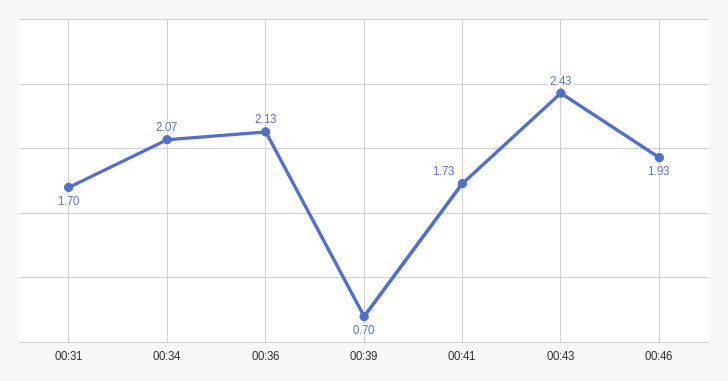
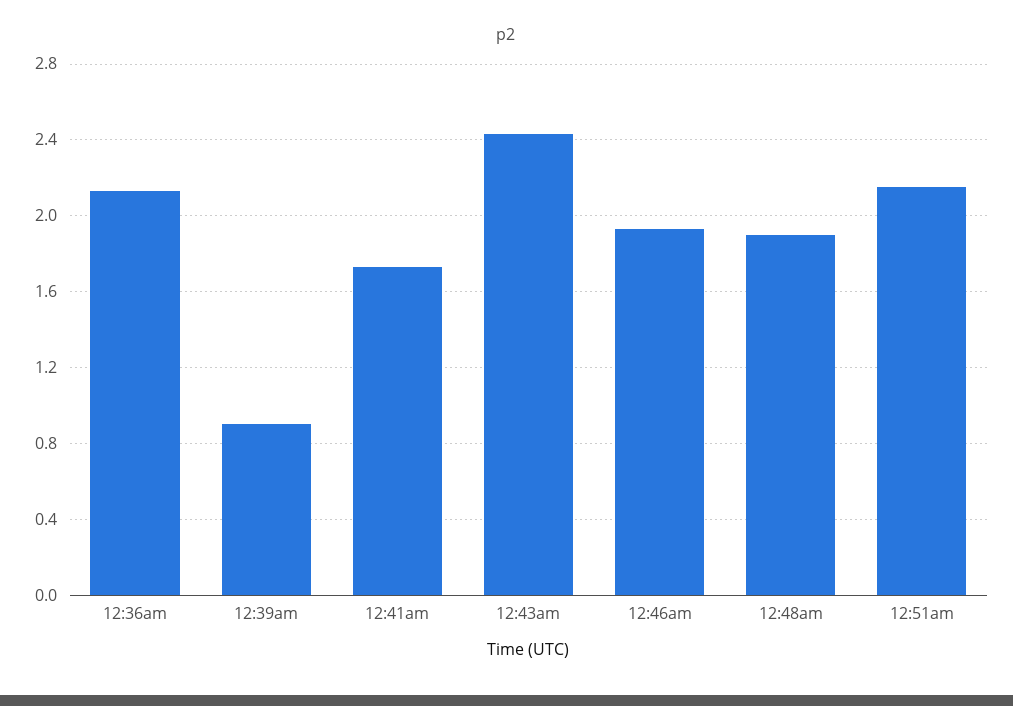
00:31: 1.7 -> none
00:34: 2.07 -> none
00:39: 0.7 -> 0.9
12:48am: none -> 1.9
12:51am: none -> 2.15

